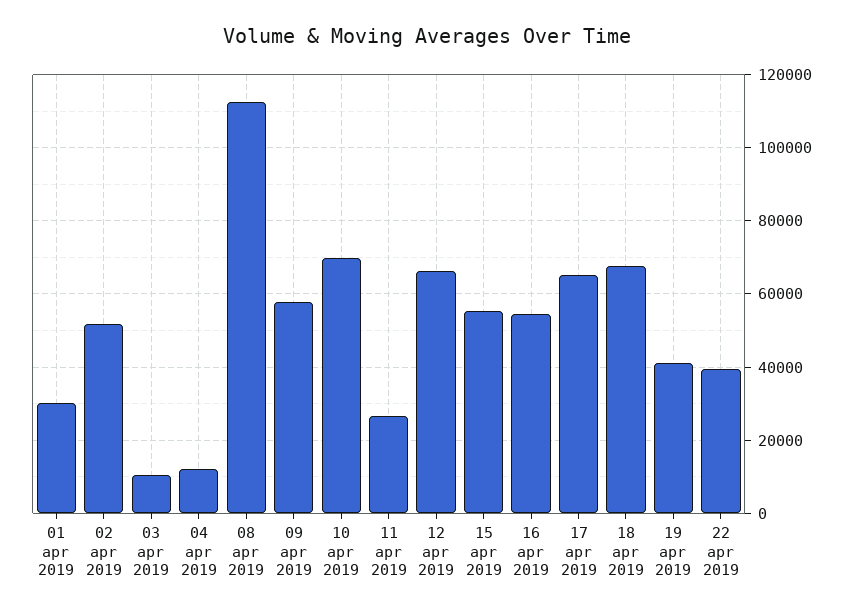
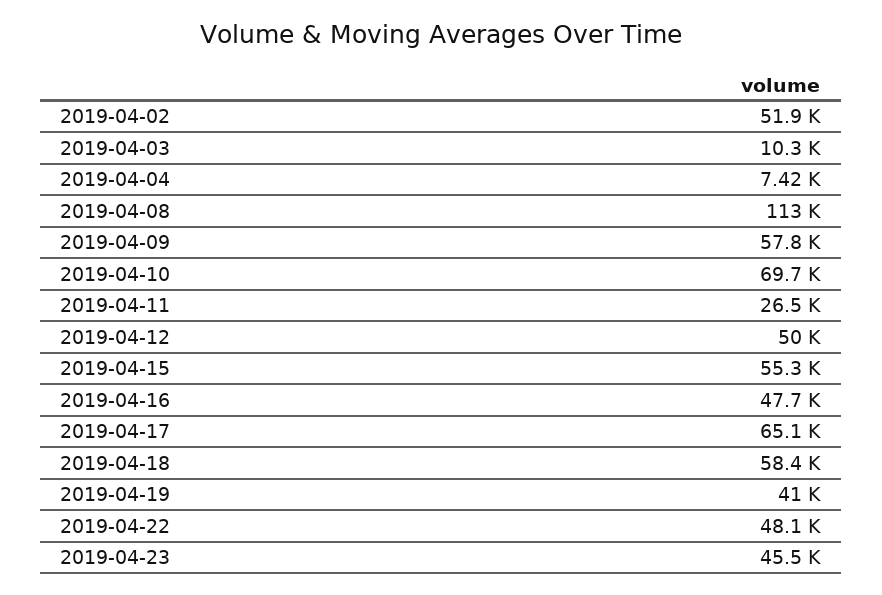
01 apr 2019: 30000 -> none
04 apr 2019: 12000 -> 7420
12 apr 2019: 66000 -> 50000
16 apr 2019: 54000 -> 47700
18 apr 2019: 68000 -> 58400
22 apr 2019: 40000 -> 48100
2019-04-23: none -> 45500

